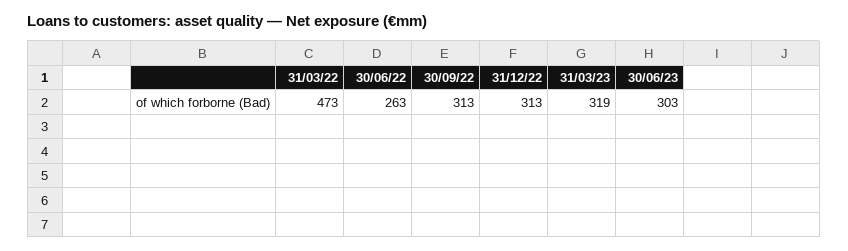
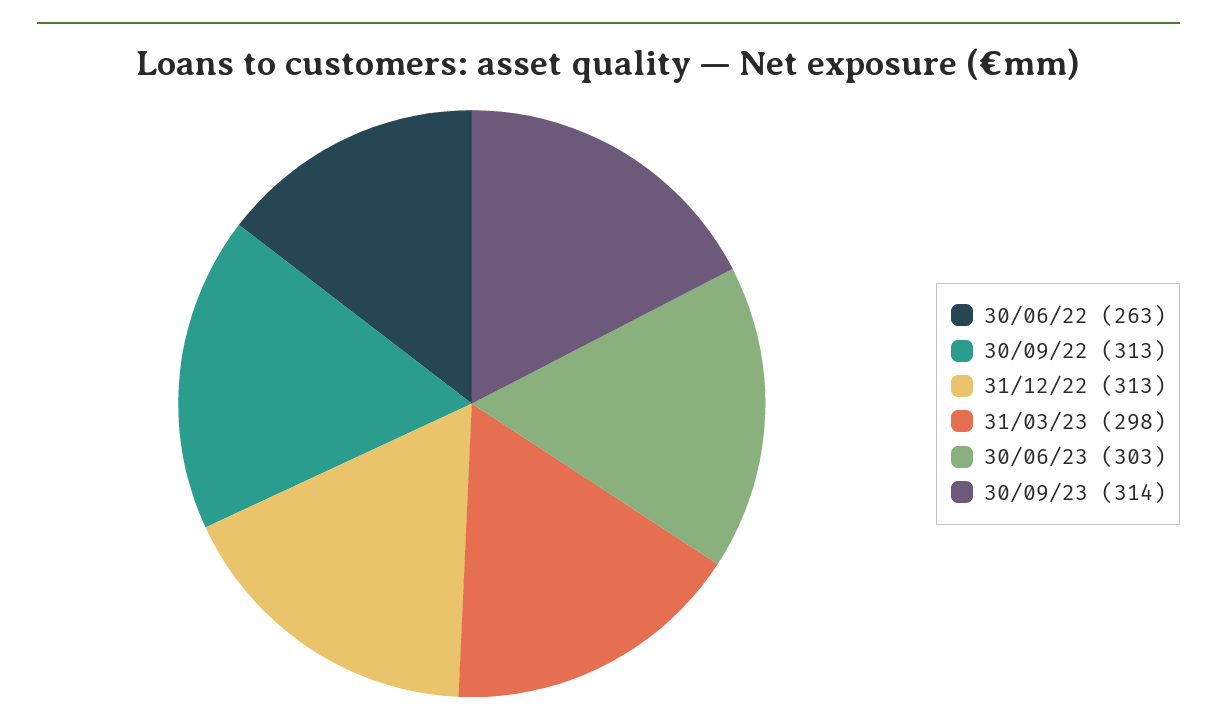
31/03/22: 473 -> none
31/03/23: 319 -> 298
30/09/23: none -> 314

